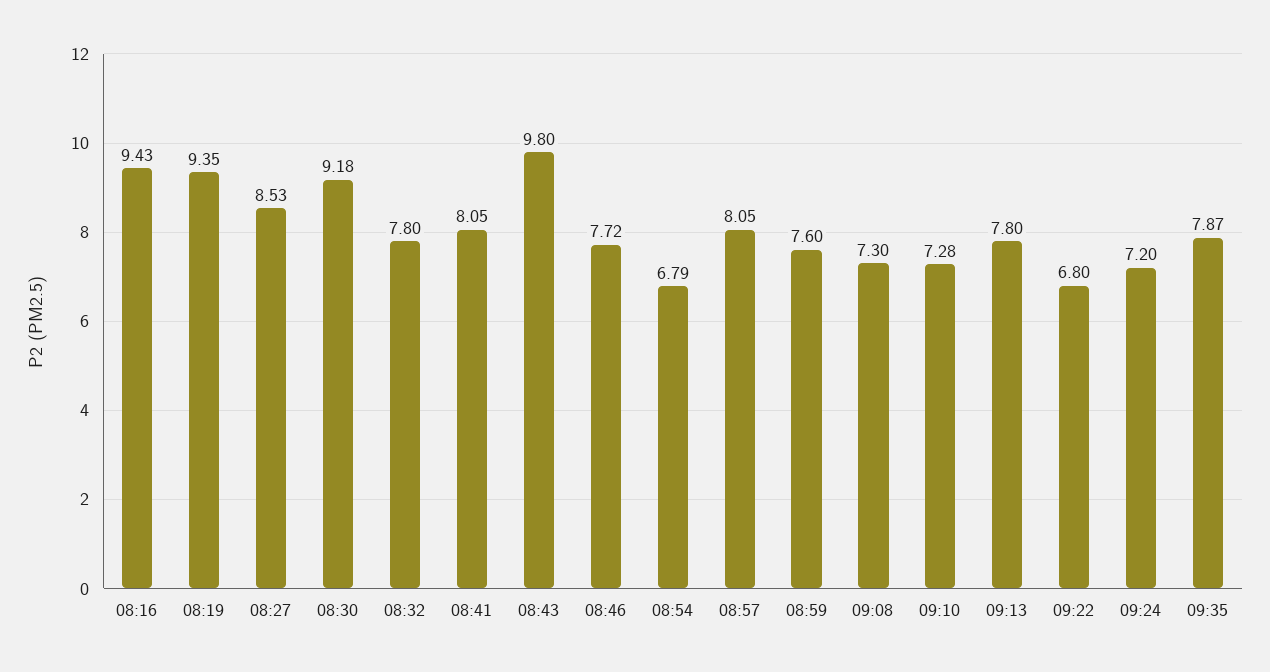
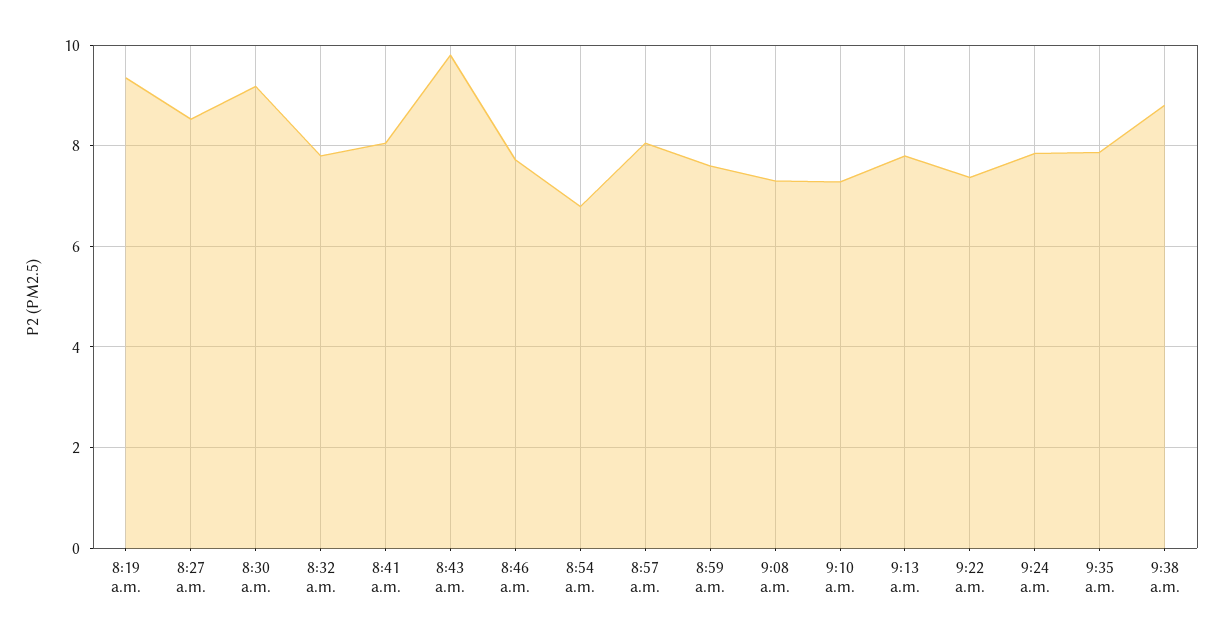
08:16: 9.43 -> none
09:22: 6.8 -> 7.4
09:24: 7.2 -> 7.8
9:38 a.m.: none -> 8.8

